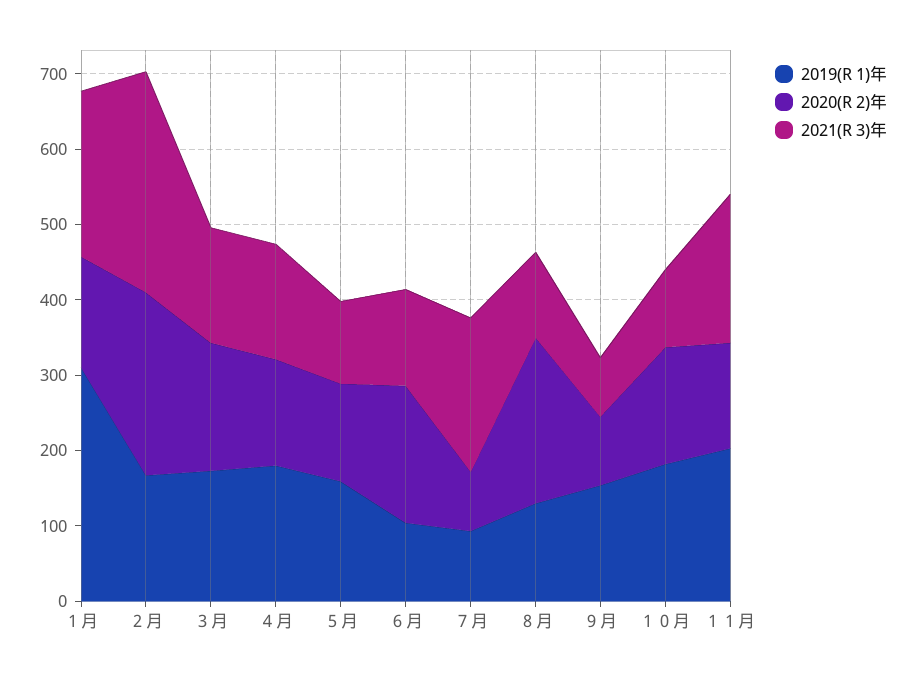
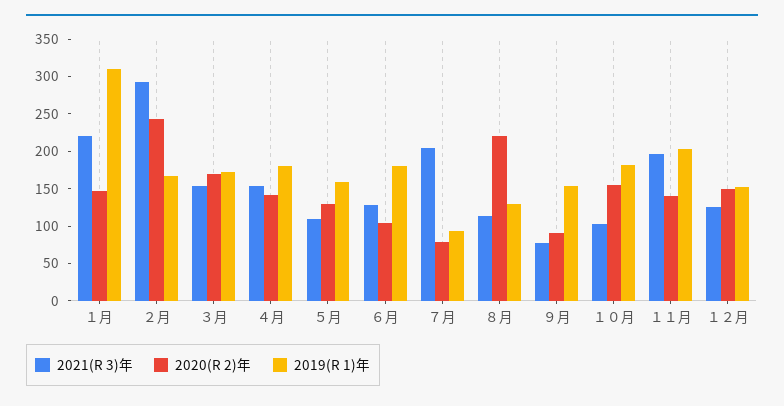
2019(R 1)年, ６月: 100 -> 175
2020(R 2)年, ６月: 180 -> 100
2021(R 3)年, １２月: none -> 125
2020(R 2)年, １２月: none -> 150
2019(R 1)年, １２月: none -> 150

